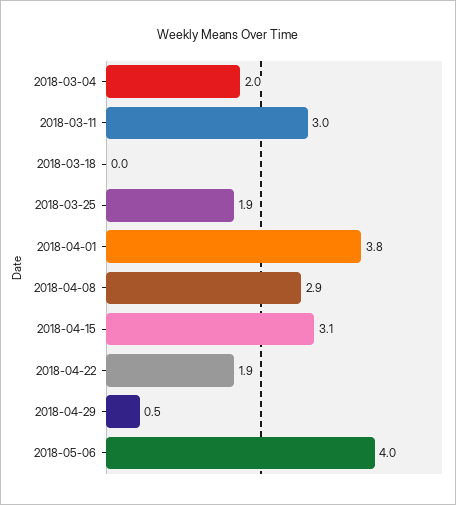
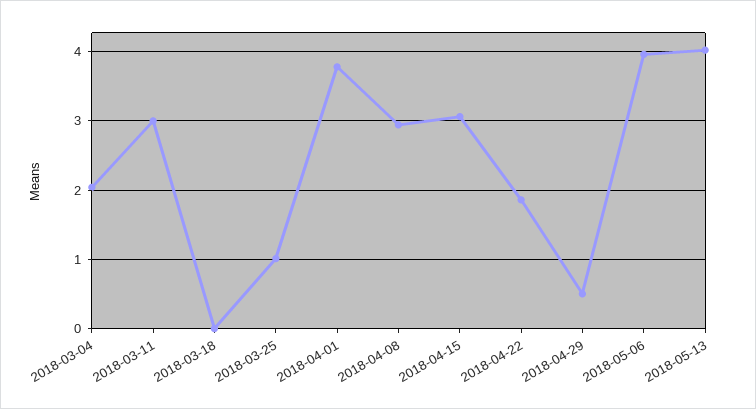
2018-03-25: 1.9 -> 1
2018-05-13: none -> 4

